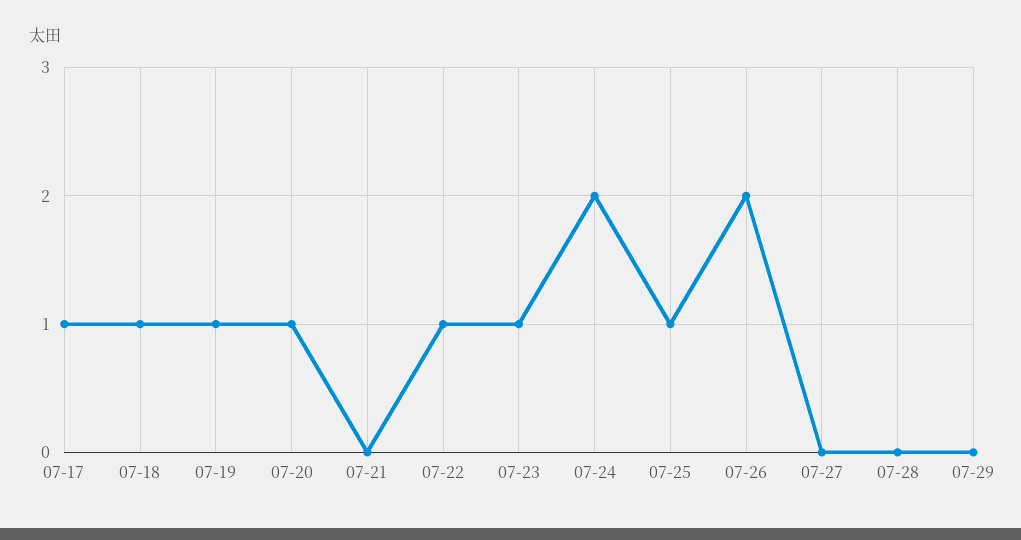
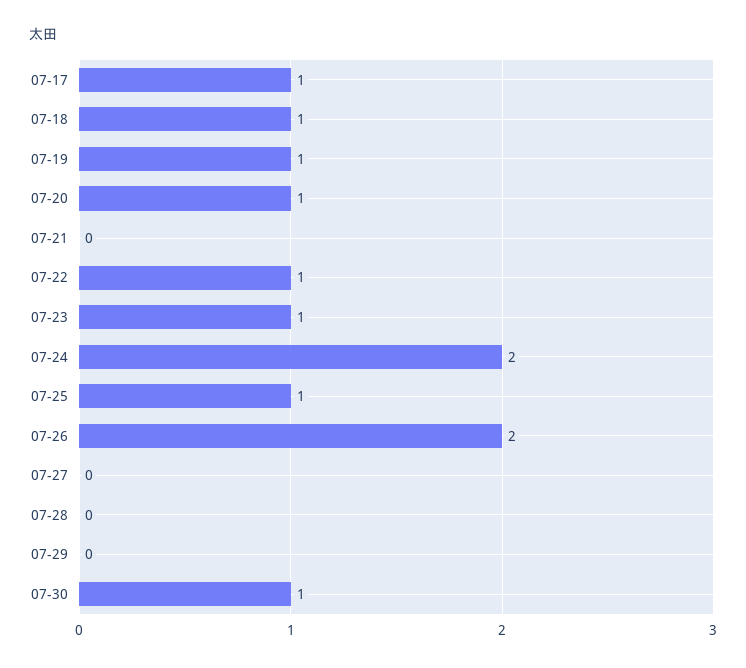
07-30: none -> 1

